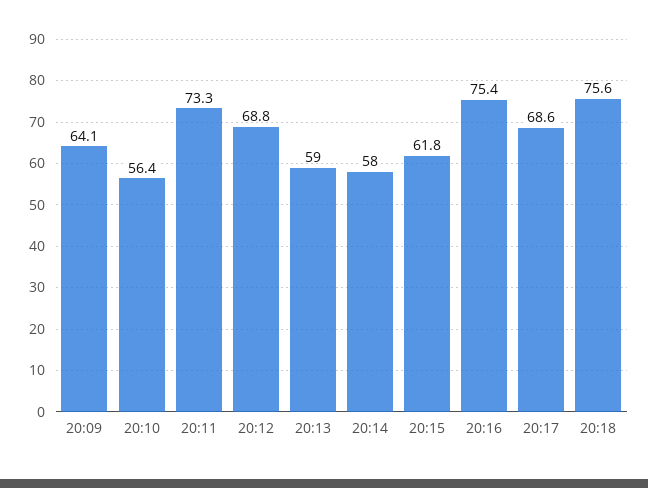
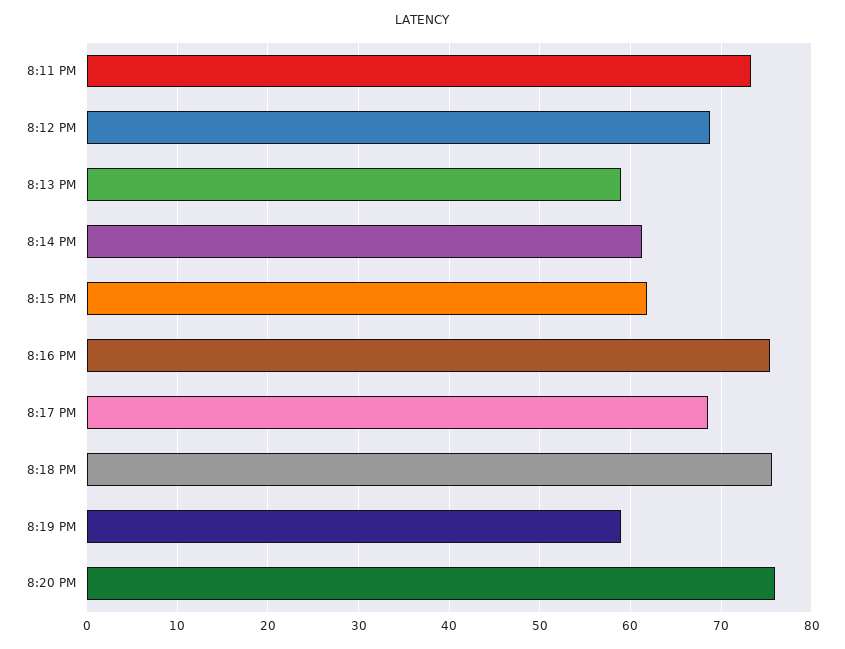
20:09: 64.1 -> none
20:10: 56.4 -> none
20:14: 58 -> 61
8:19 PM: none -> 59
8:20 PM: none -> 76

